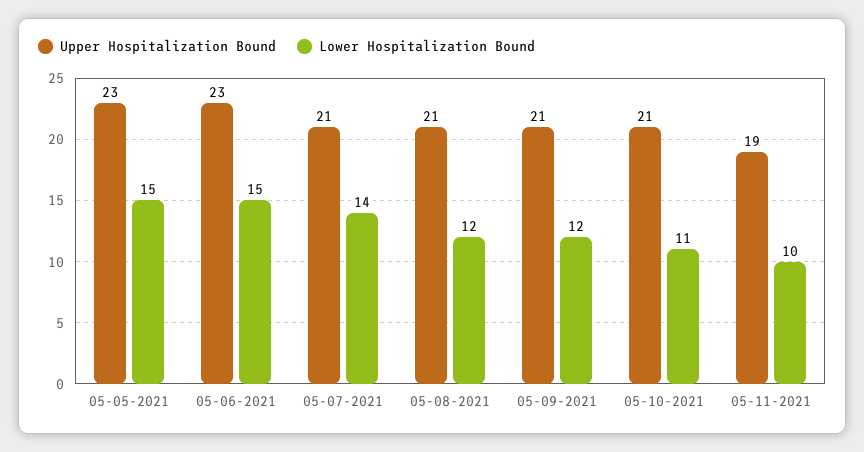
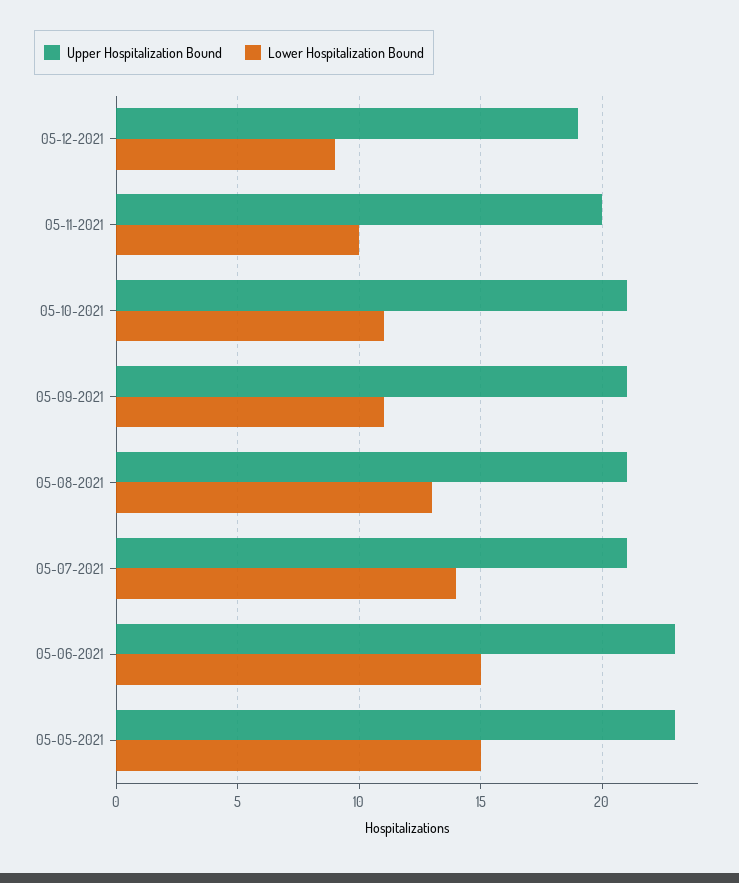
Lower Hospitalization Bound, 05-08-2021: 12 -> 13
Lower Hospitalization Bound, 05-09-2021: 12 -> 11
Upper Hospitalization Bound, 05-11-2021: 19 -> 20
Upper Hospitalization Bound, 05-12-2021: none -> 19
Lower Hospitalization Bound, 05-12-2021: none -> 9

